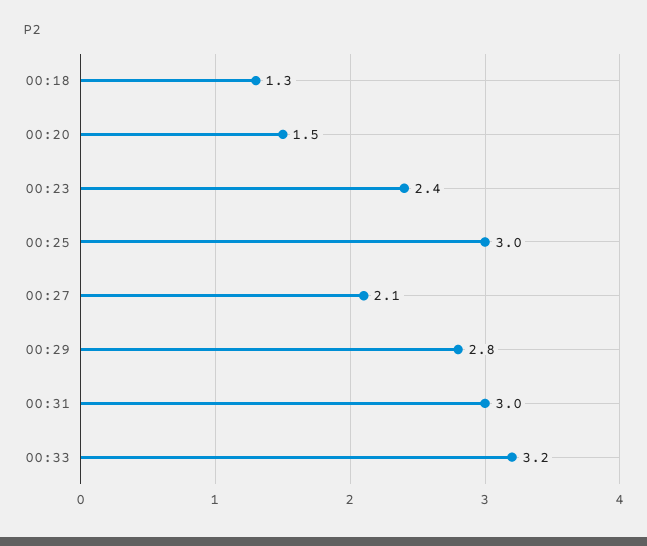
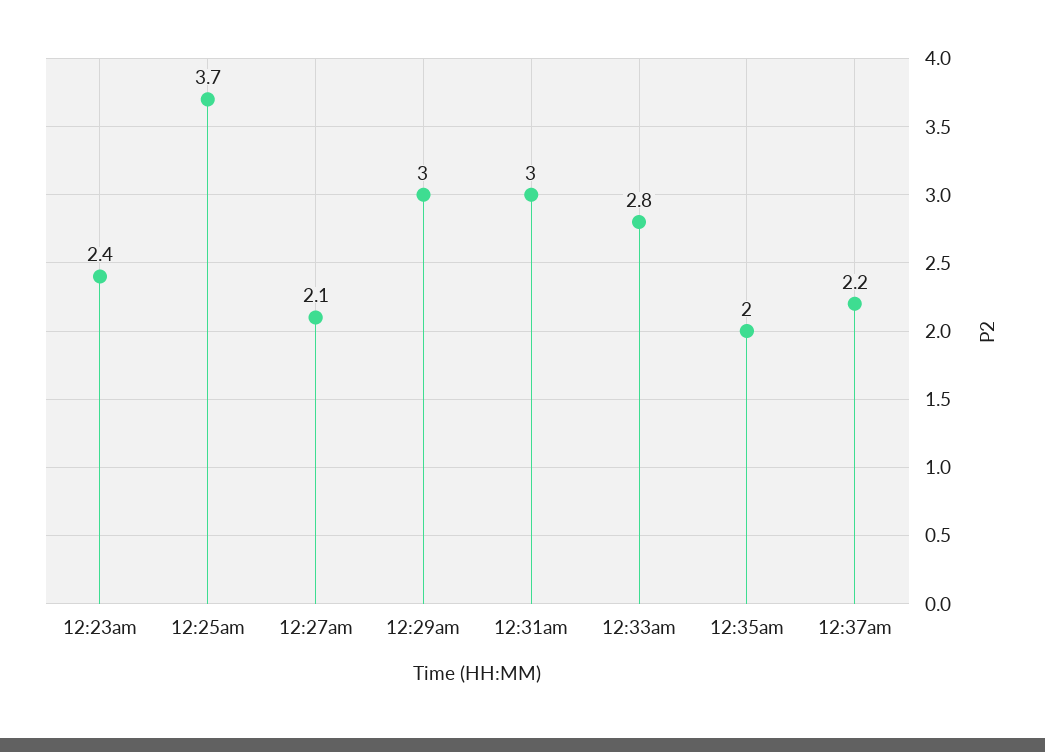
00:18: 1.3 -> none
00:20: 1.5 -> none
00:25: 3 -> 3.7
00:29: 2.8 -> 3
00:33: 3.2 -> 2.8
12:35am: none -> 2
12:37am: none -> 2.2

